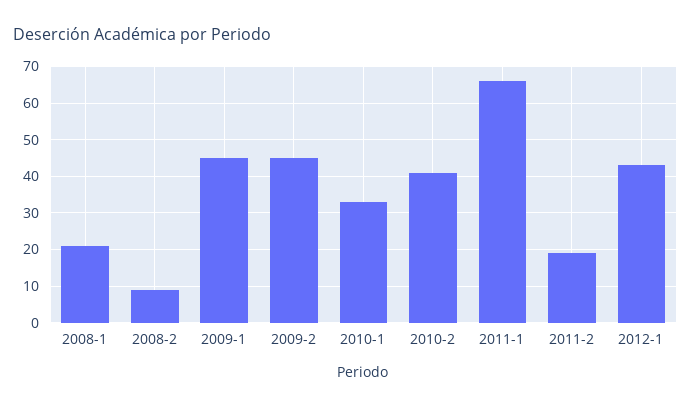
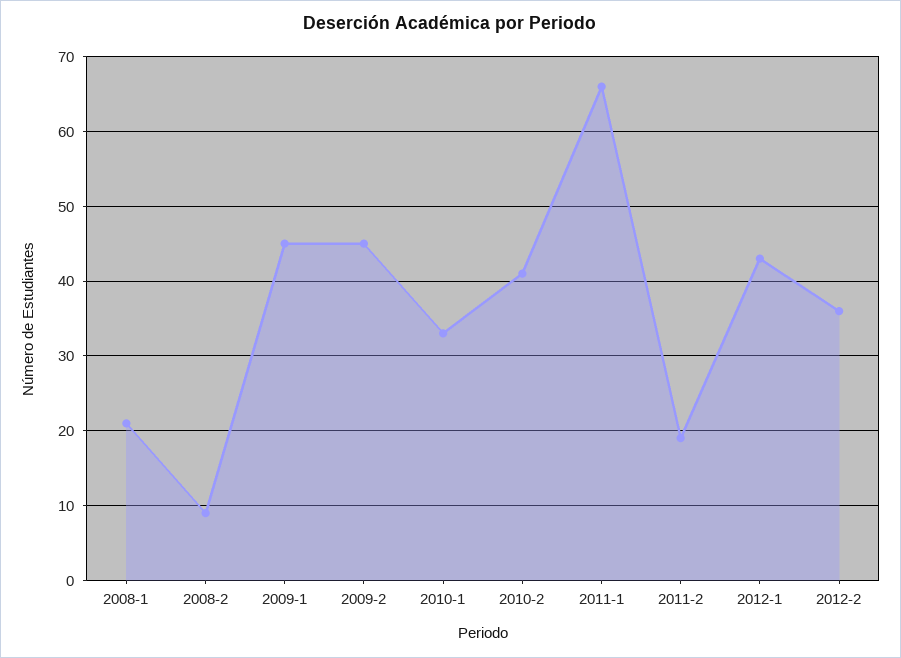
2012-2: none -> 36

